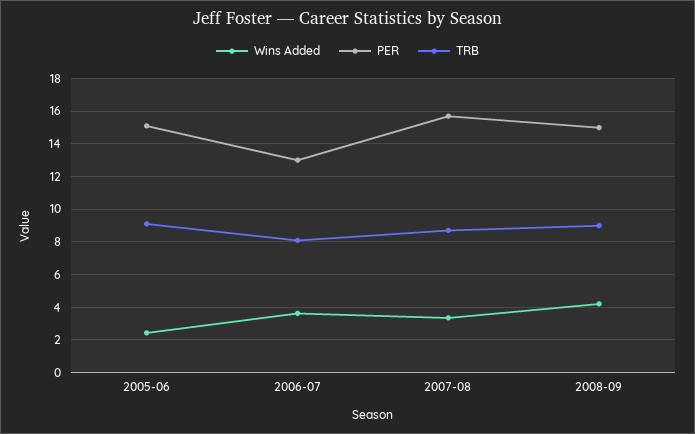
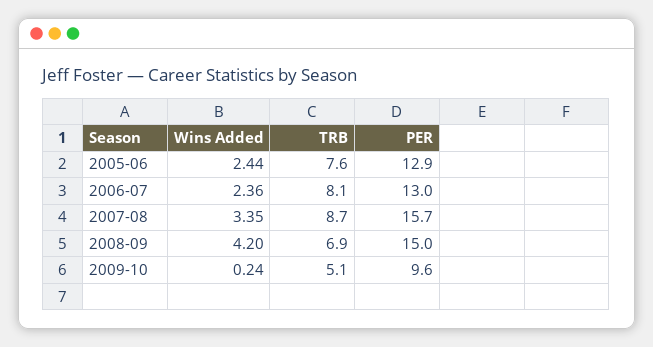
PER, 2005-06: 15 -> 12.9
TRB, 2005-06: 9 -> 7.6
Wins Added, 2006-07: 3.5 -> 2.36
TRB, 2008-09: 9 -> 6.9
Wins Added, 2009-10: none -> 0.24
TRB, 2009-10: none -> 5.1
PER, 2009-10: none -> 9.6

